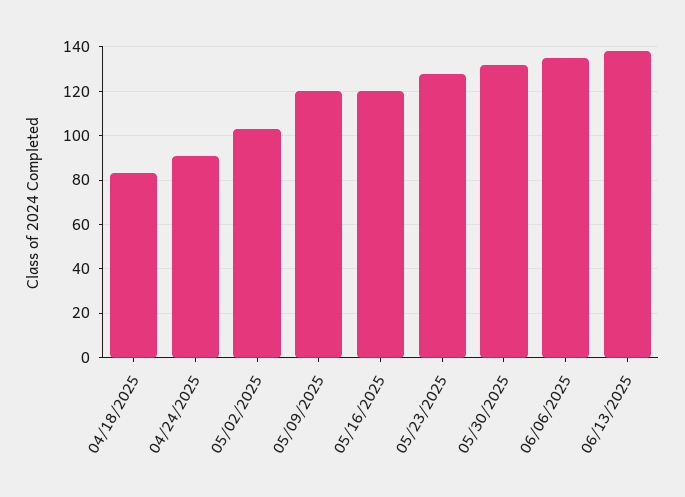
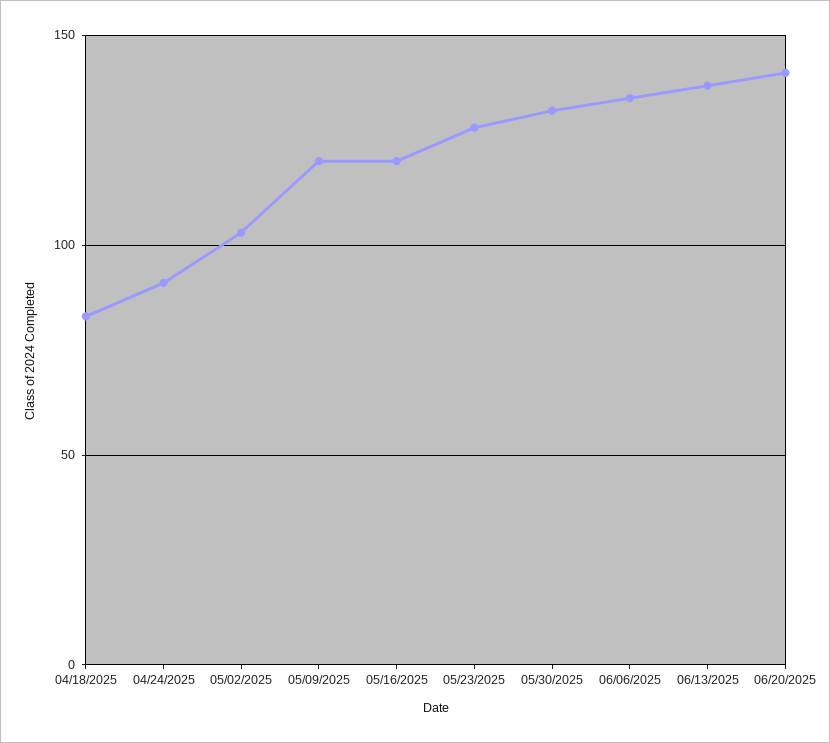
06/20/2025: none -> 140

